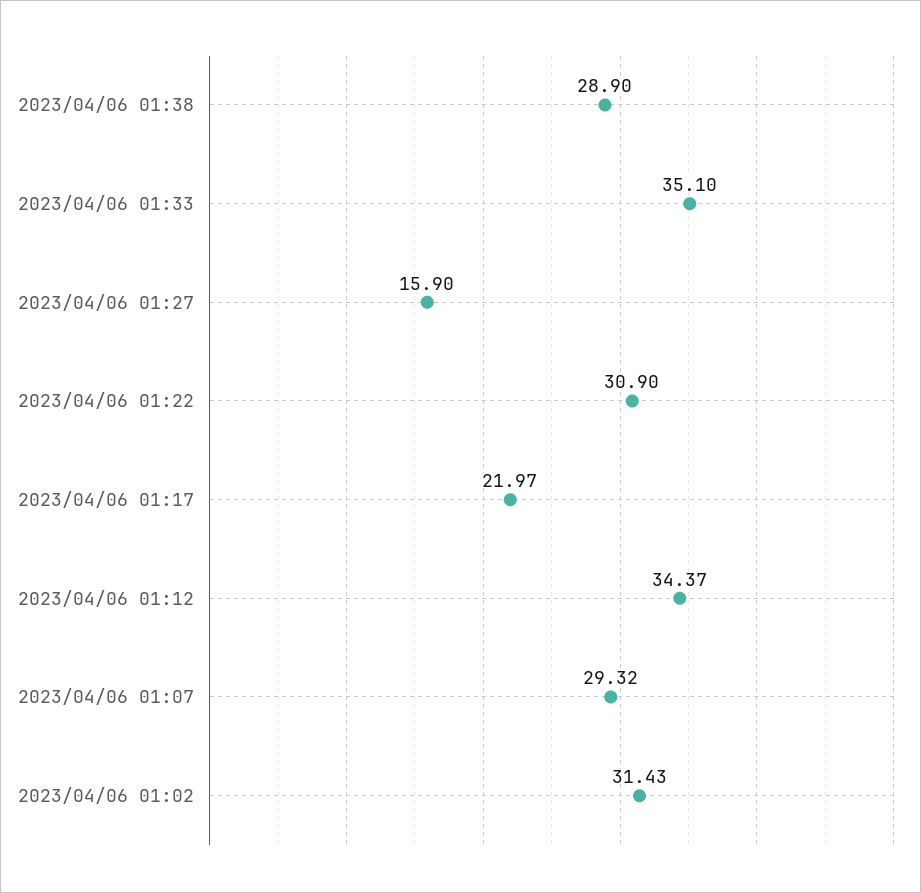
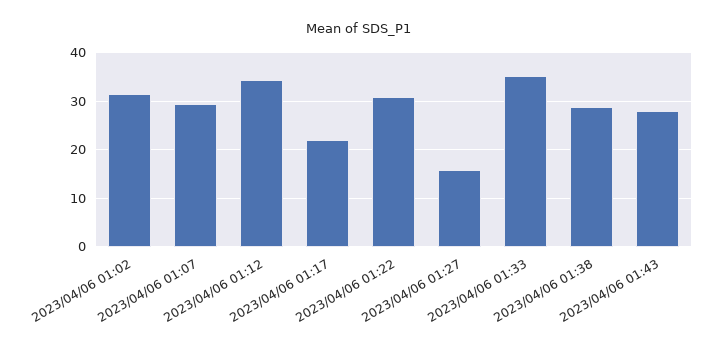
2023/04/06 01:43: none -> 28

